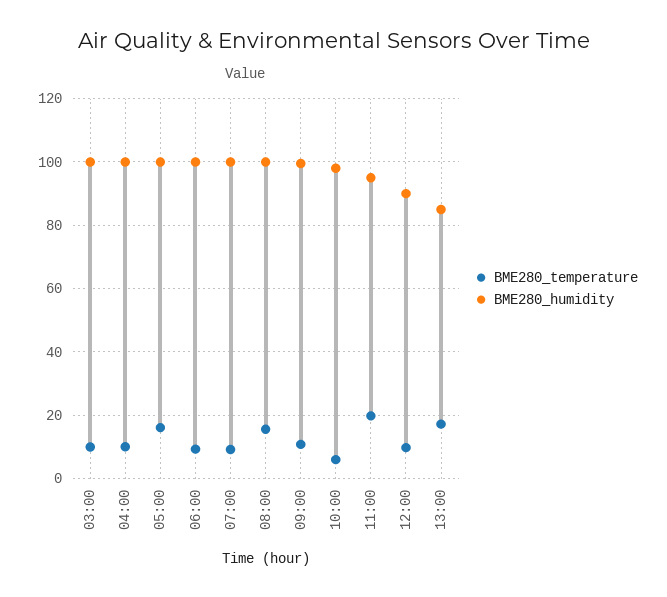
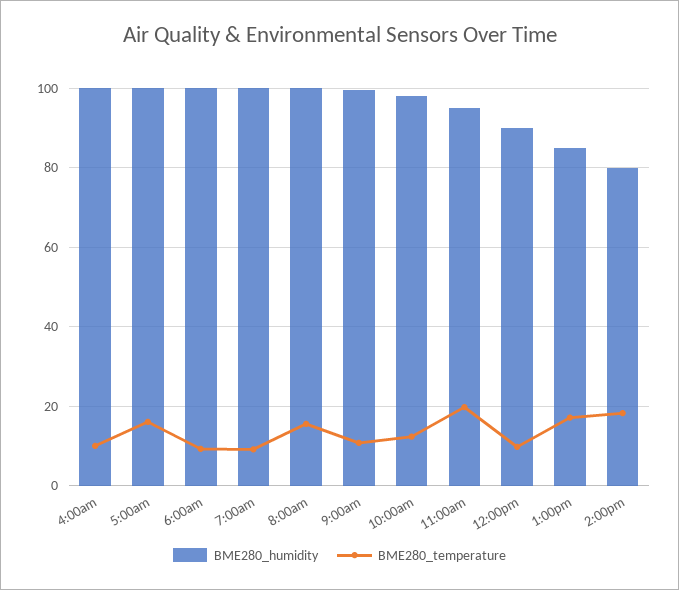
BME280_temperature, 03:00: 10 -> none
BME280_humidity, 03:00: 100 -> none
BME280_temperature, 10:00: 6 -> 12
BME280_humidity, 2:00pm: none -> 80
BME280_temperature, 2:00pm: none -> 18

